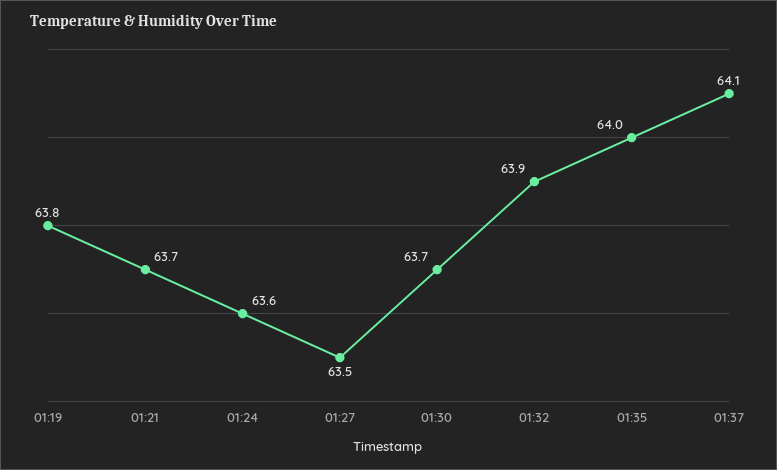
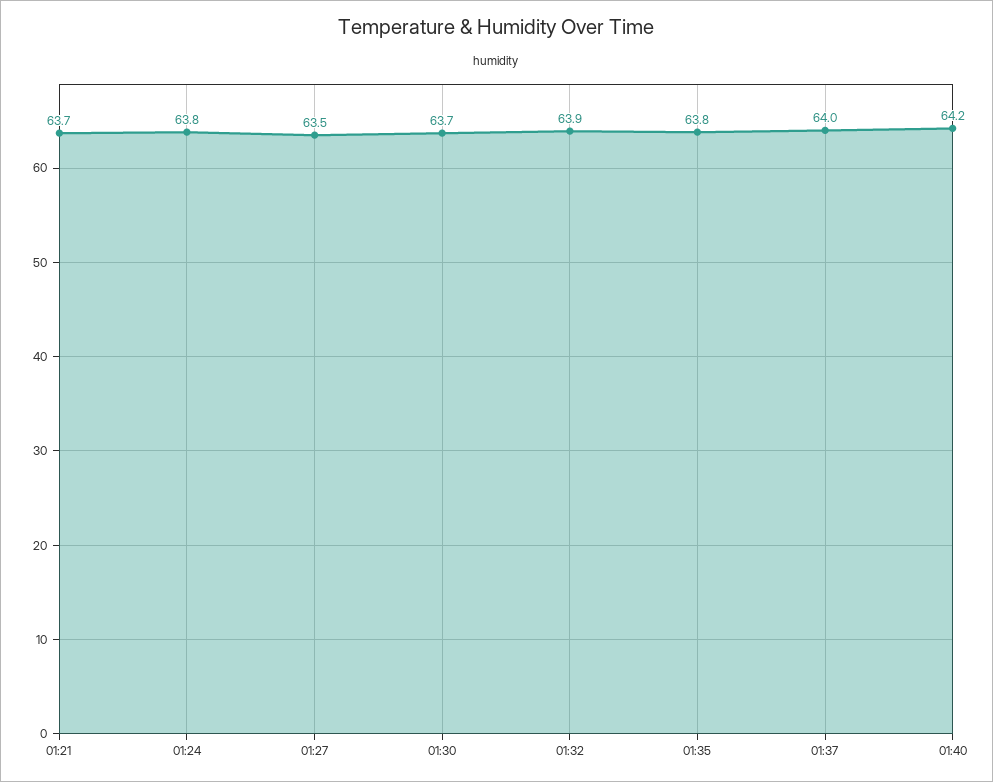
01:19: 63.8 -> none
01:24: 63.6 -> 63.8
01:35: 64 -> 63.8
01:37: 64.1 -> 64
01:40: none -> 64.2

